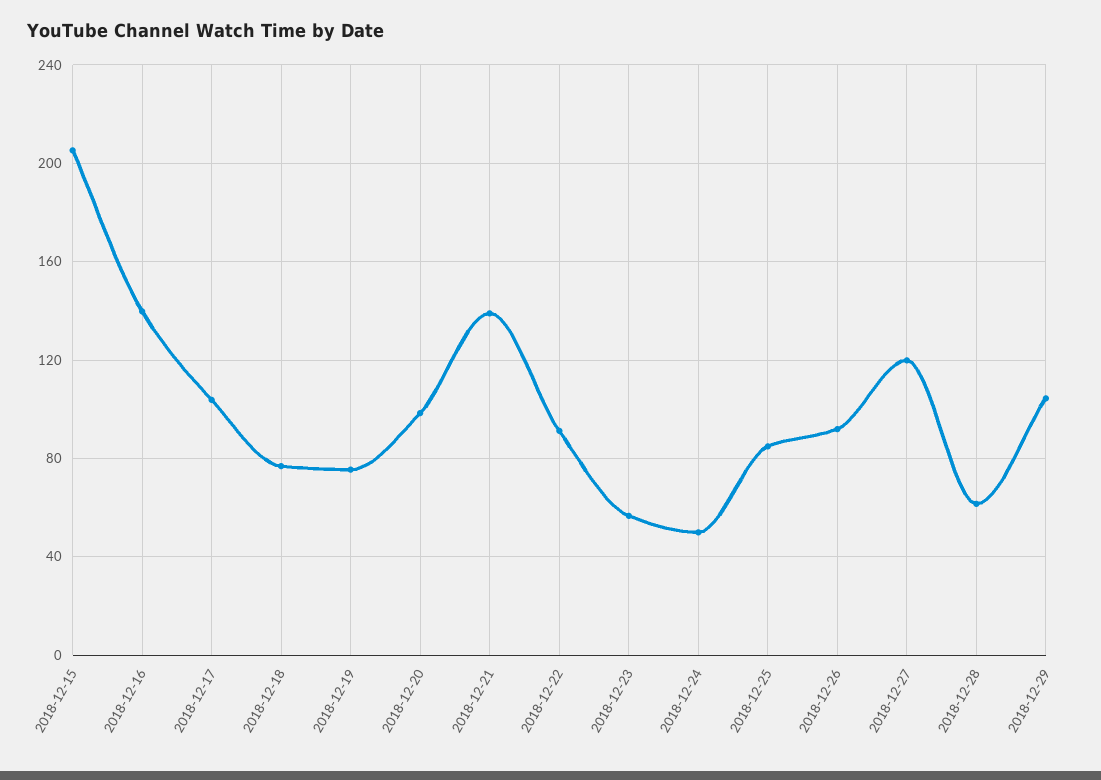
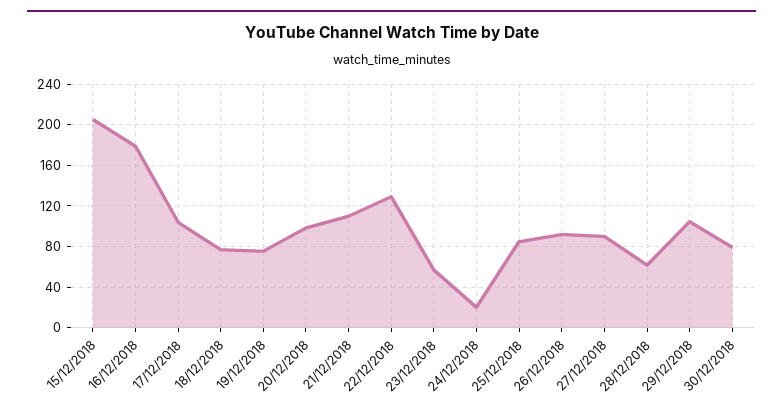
2018-12-16: 140 -> 180
2018-12-21: 140 -> 110
2018-12-22: 90 -> 130
2018-12-24: 50 -> 20
2018-12-27: 120 -> 90
30/12/2018: none -> 80

